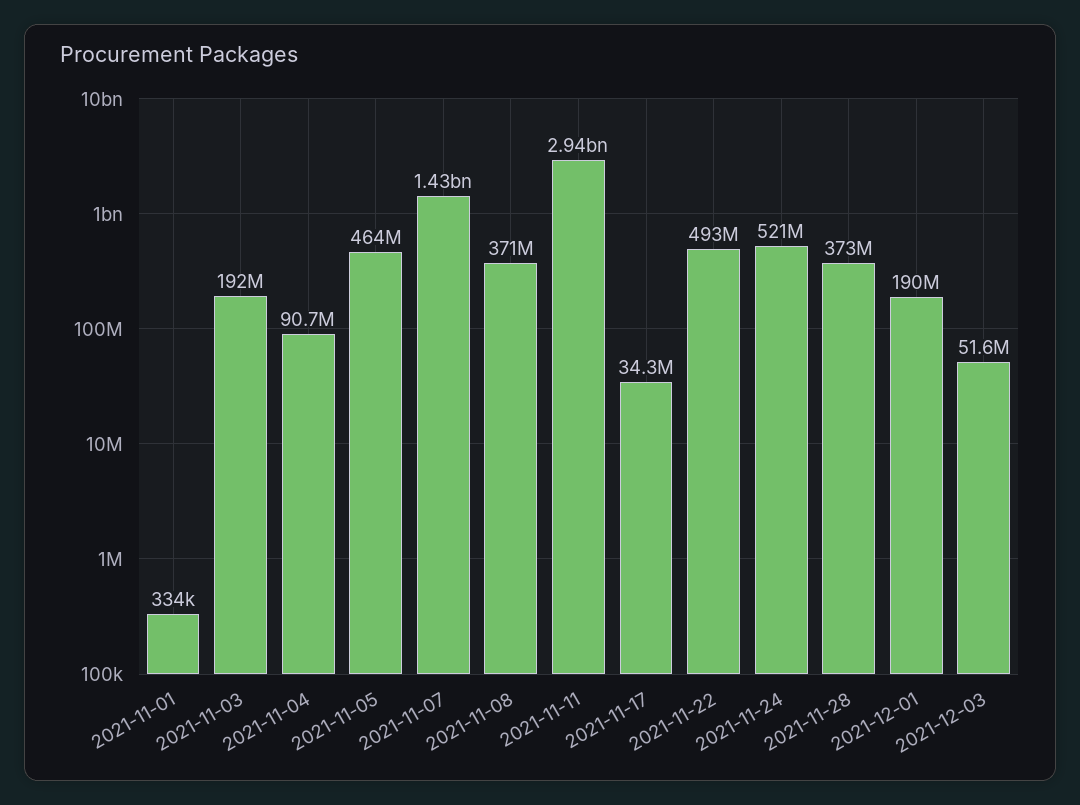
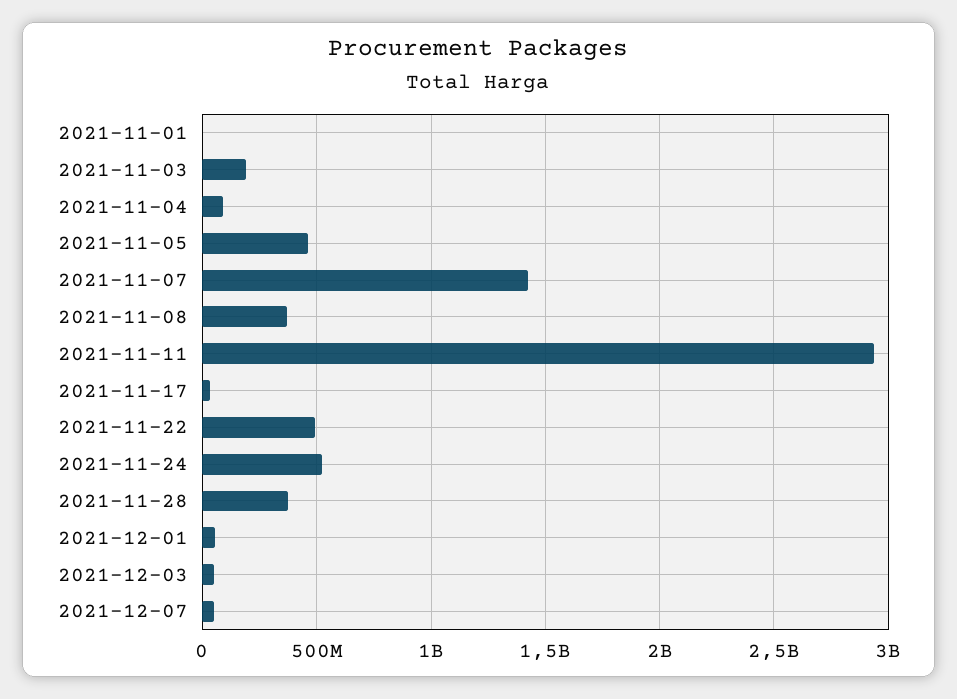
2021-12-01: 190000000 -> 50000000
2021-12-07: none -> 50000000

